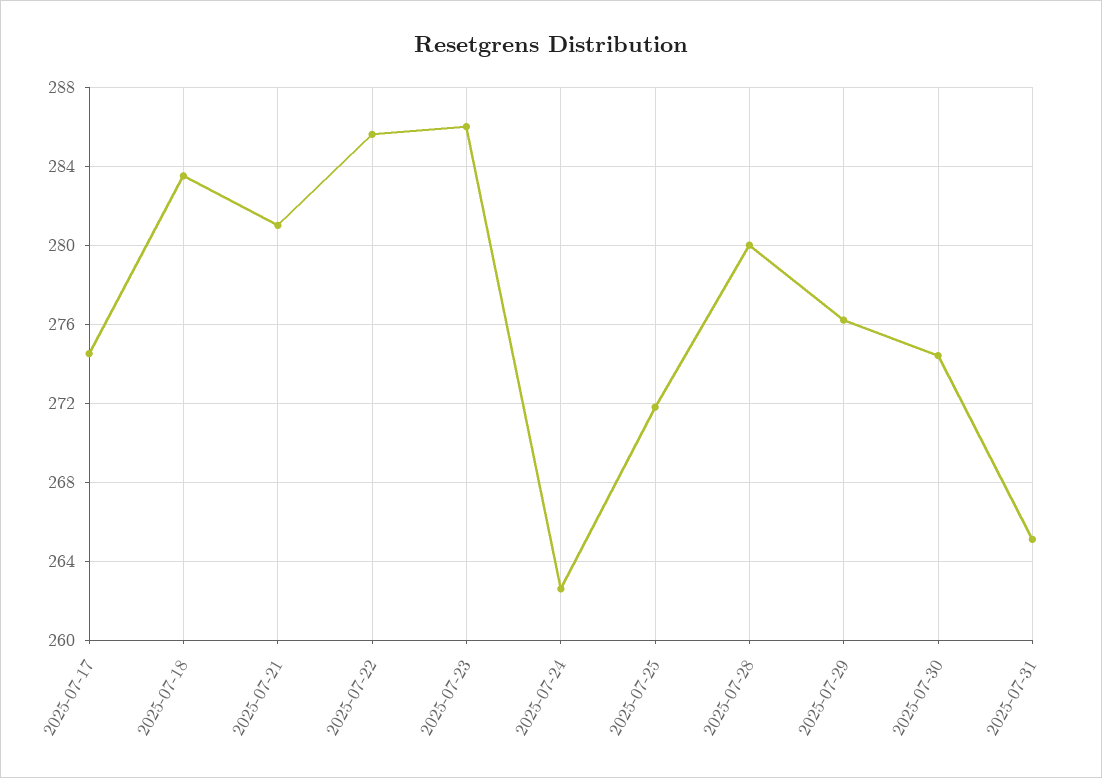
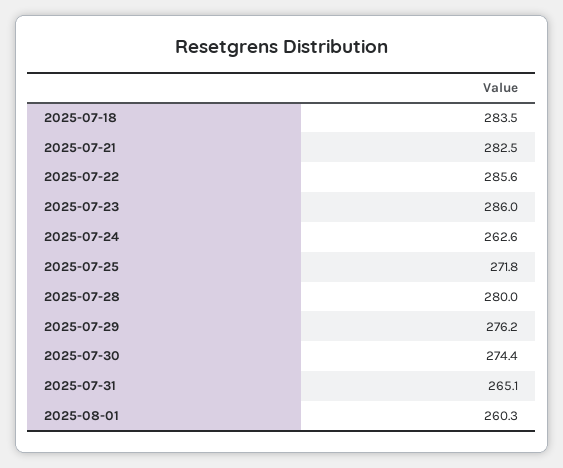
2025-07-17: 274.5 -> none
2025-07-21: 281 -> 282.5
2025-08-01: none -> 260.3

